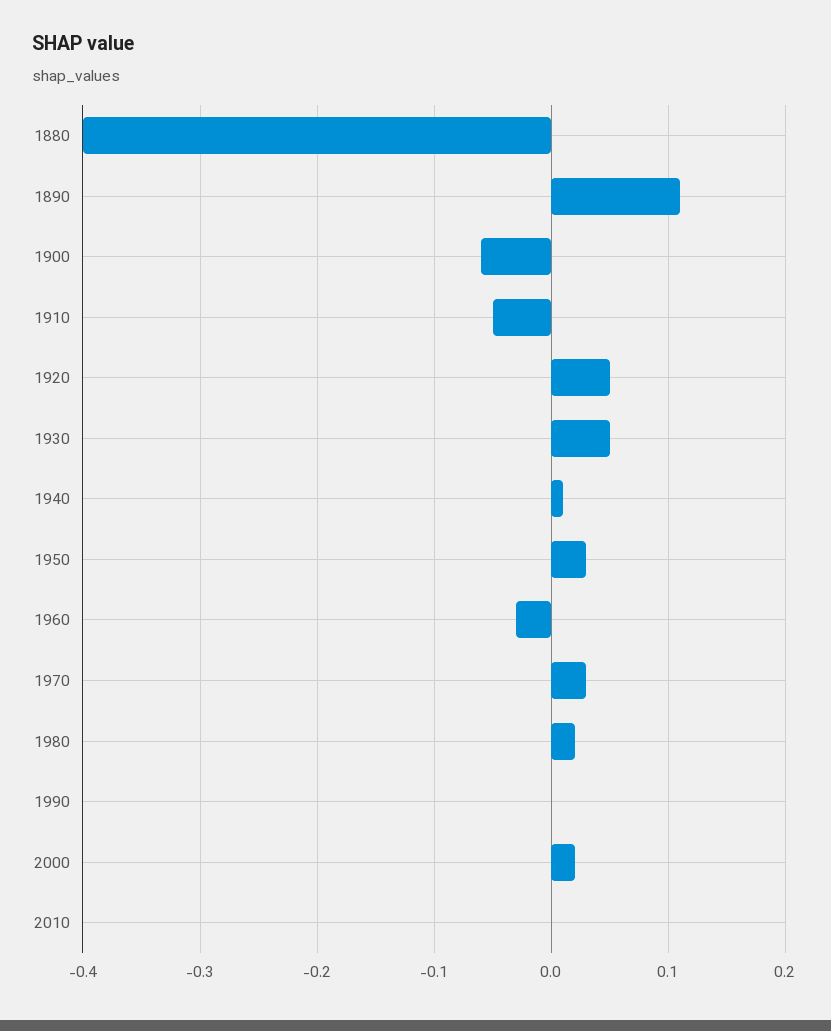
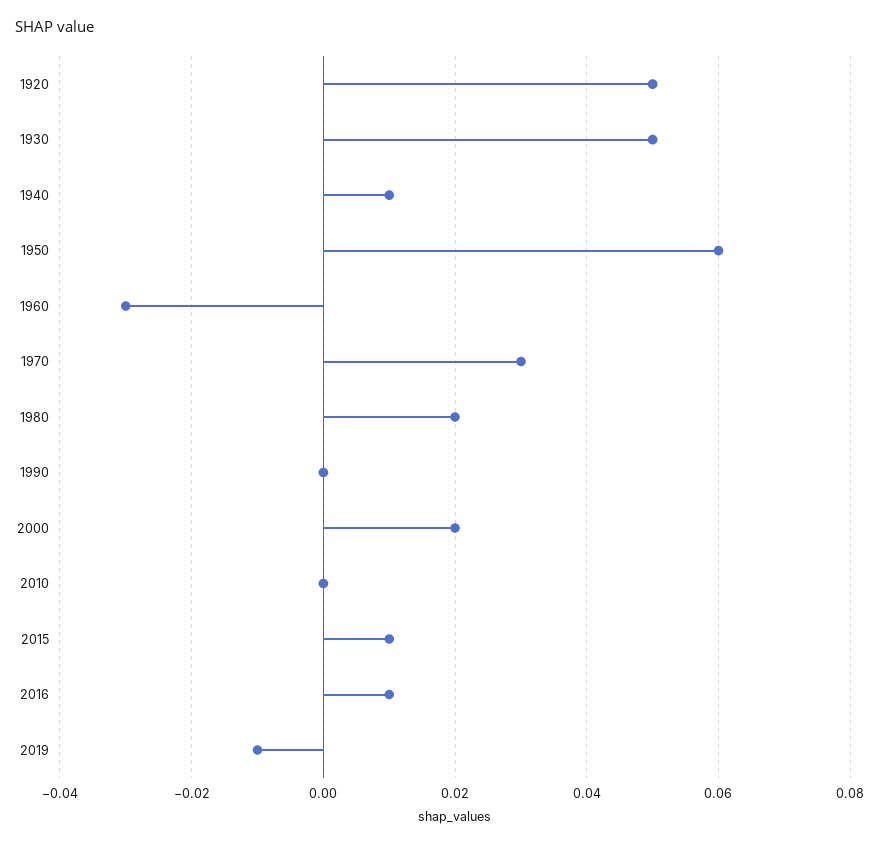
1880: -0.4 -> none
1890: 0.11 -> none
1900: -0.06 -> none
1910: -0.05 -> none
1950: 0.03 -> 0.06
2015: none -> 0.01
2016: none -> 0.01
2019: none -> -0.01

